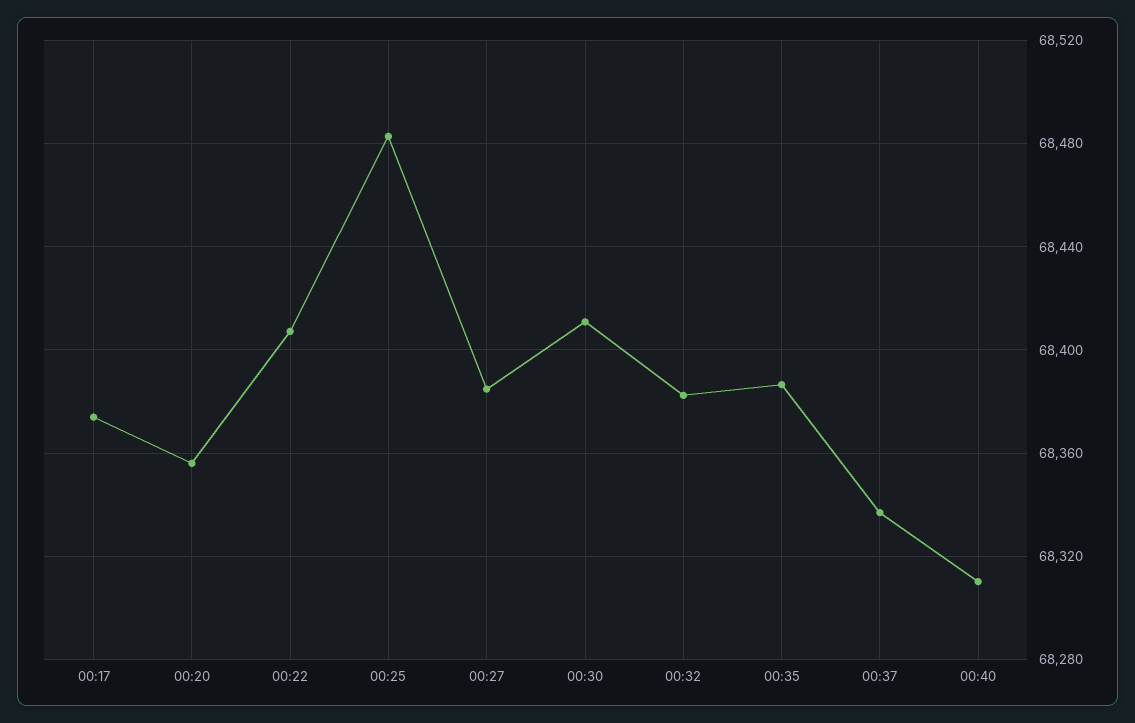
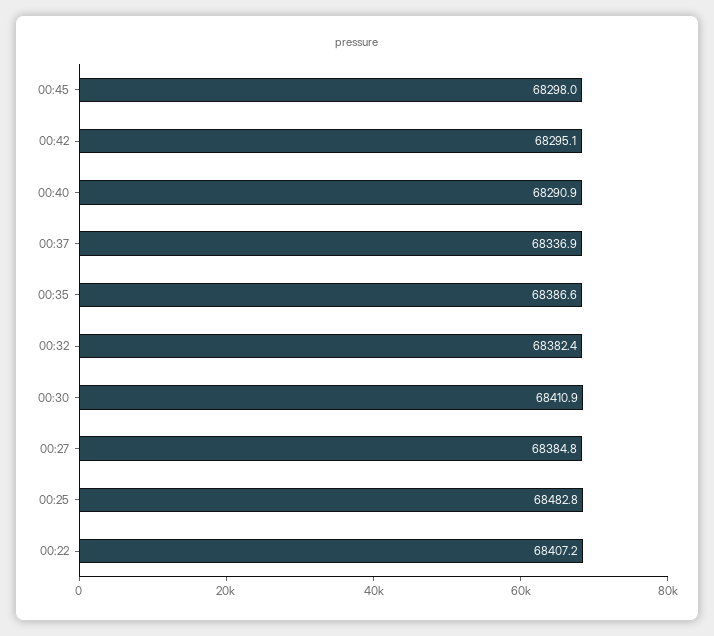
00:17: 68375 -> none
00:20: 68355 -> none
00:40: 68310 -> 68290.9
00:45: none -> 68298
00:42: none -> 68295.1

